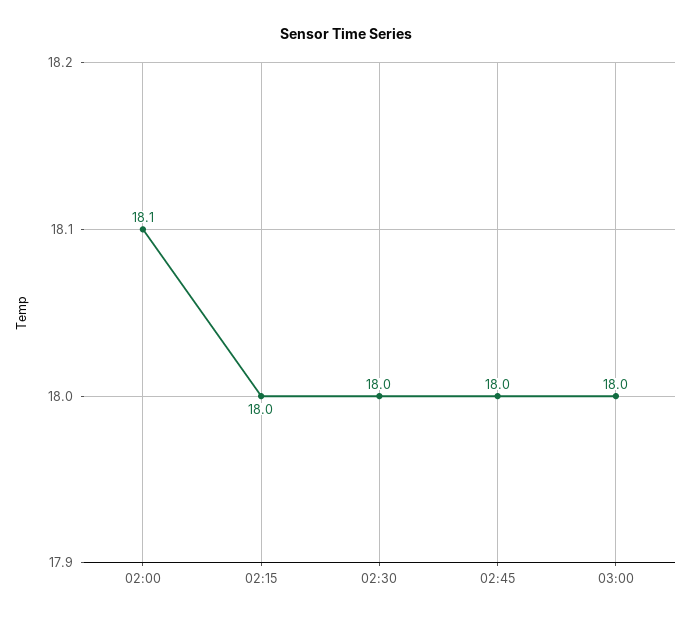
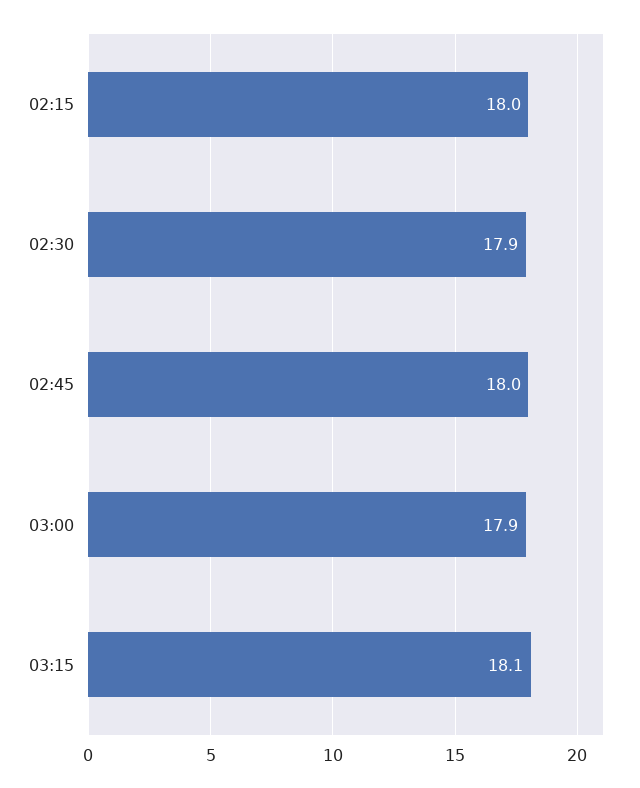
02:00: 18.1 -> none
02:30: 18 -> 17.9
03:00: 18 -> 17.9
03:15: none -> 18.1

